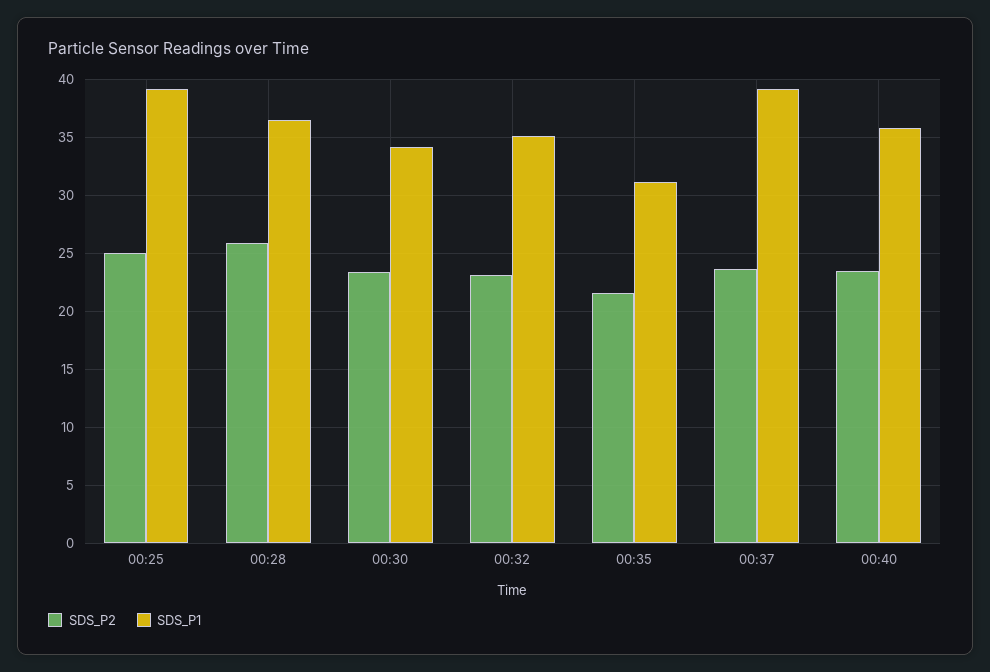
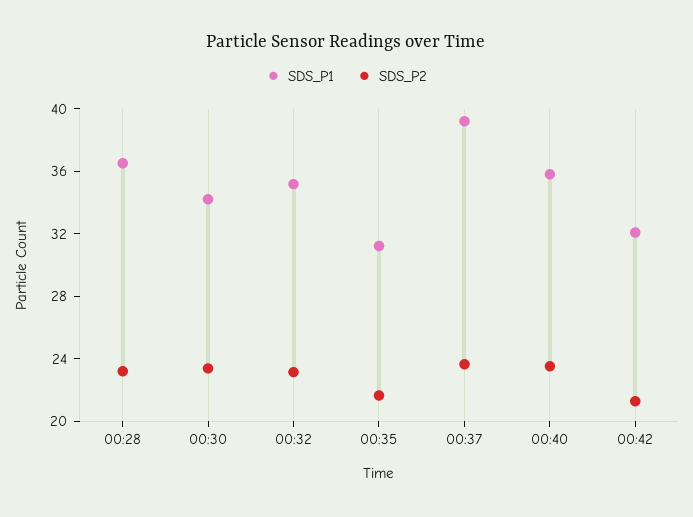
SDS_P2, 00:25: 25 -> none
SDS_P1, 00:25: 39 -> none
SDS_P2, 00:28: 26 -> 23
SDS_P1, 00:42: none -> 32
SDS_P2, 00:42: none -> 21

